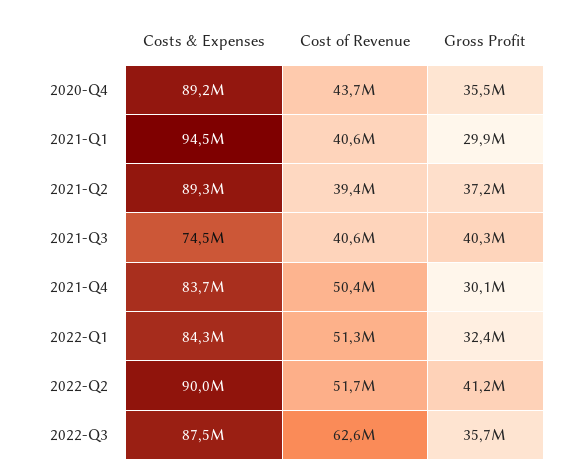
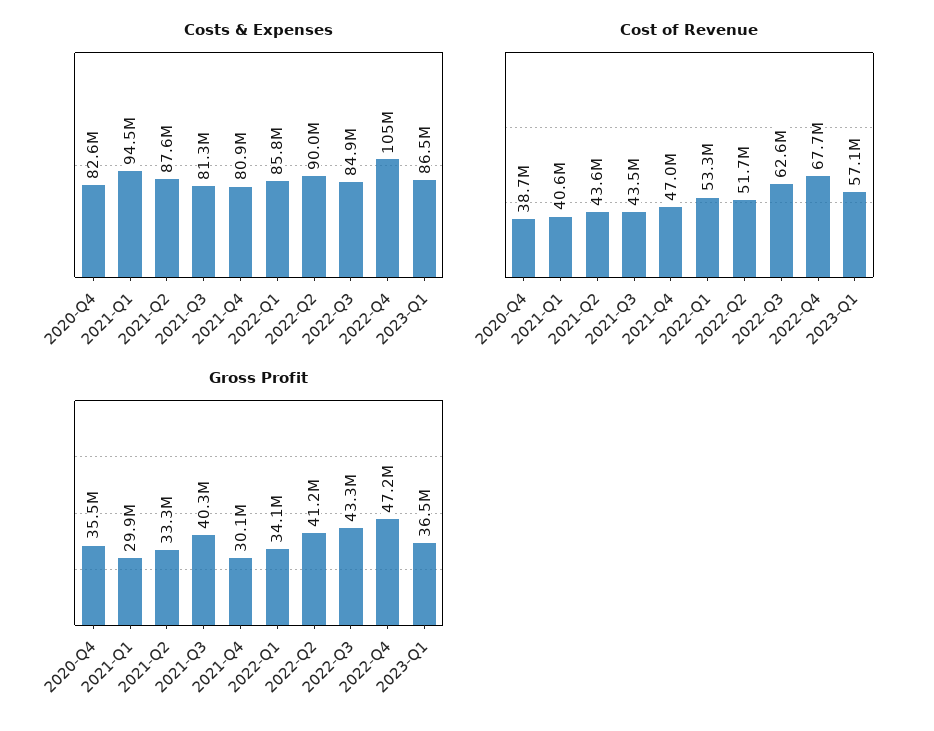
Costs & Expenses, 2020-Q4: 89200000 -> 82600000
Cost of Revenue, 2020-Q4: 43700000 -> 38700000
Costs & Expenses, 2021-Q2: 89300000 -> 87600000
Cost of Revenue, 2021-Q2: 39400000 -> 43600000
Gross Profit, 2021-Q2: 37200000 -> 33300000
Costs & Expenses, 2021-Q3: 74500000 -> 81300000
Cost of Revenue, 2021-Q3: 40600000 -> 43500000
Costs & Expenses, 2021-Q4: 83700000 -> 80900000
Cost of Revenue, 2021-Q4: 50400000 -> 47000000
Costs & Expenses, 2022-Q1: 84300000 -> 85800000
Cost of Revenue, 2022-Q1: 51300000 -> 53300000
Gross Profit, 2022-Q1: 32400000 -> 34100000
Costs & Expenses, 2022-Q3: 87500000 -> 84900000
Gross Profit, 2022-Q3: 35700000 -> 43300000
Costs & Expenses, 2022-Q4: none -> 105000000
Costs & Expenses, 2023-Q1: none -> 86500000
Cost of Revenue, 2022-Q4: none -> 67700000
Cost of Revenue, 2023-Q1: none -> 57100000
Gross Profit, 2022-Q4: none -> 47200000
Gross Profit, 2023-Q1: none -> 36500000

